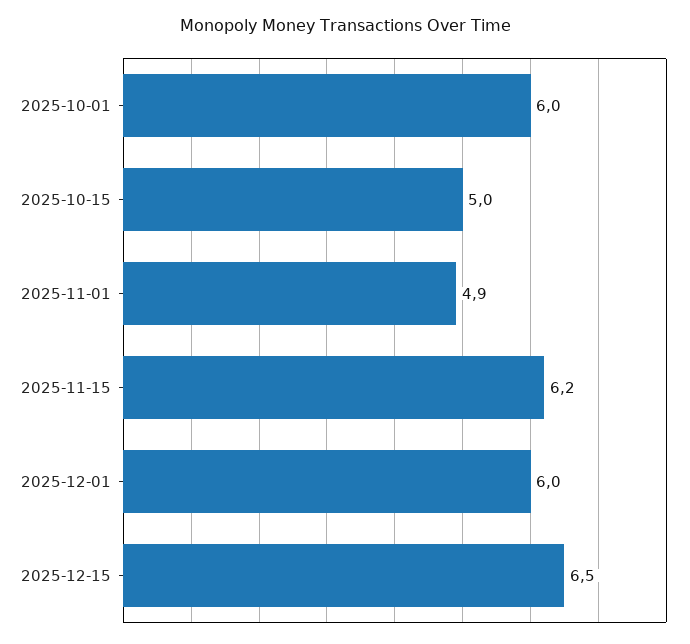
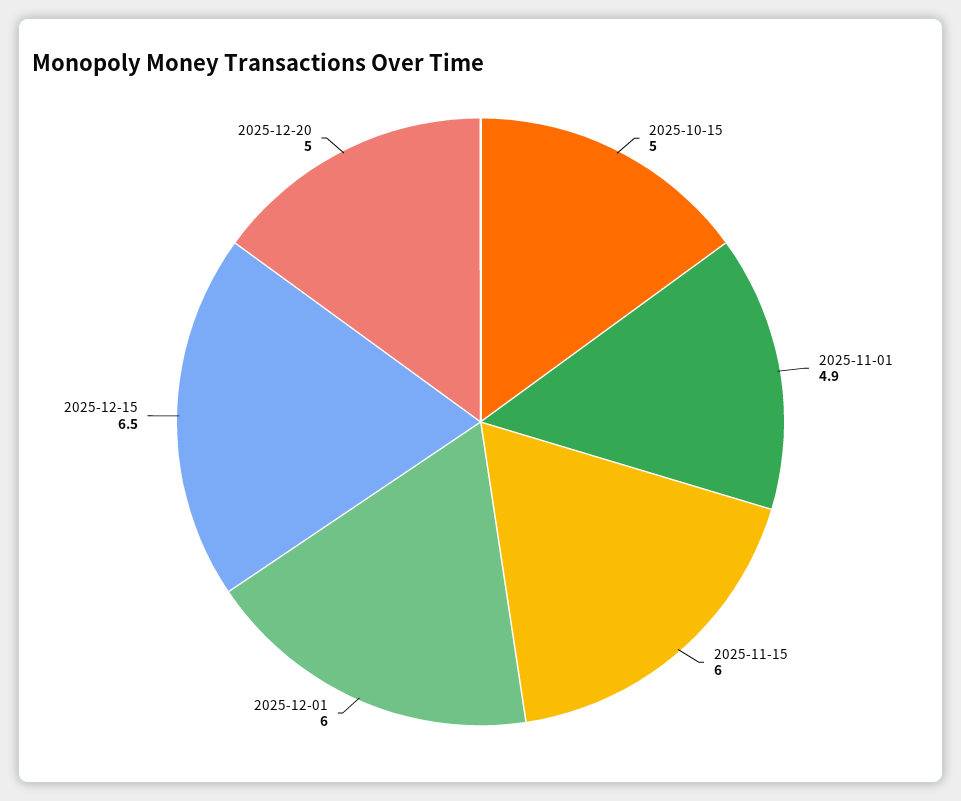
2025-10-01: 6 -> none
2025-11-15: 6.2 -> 6
2025-12-20: none -> 5

